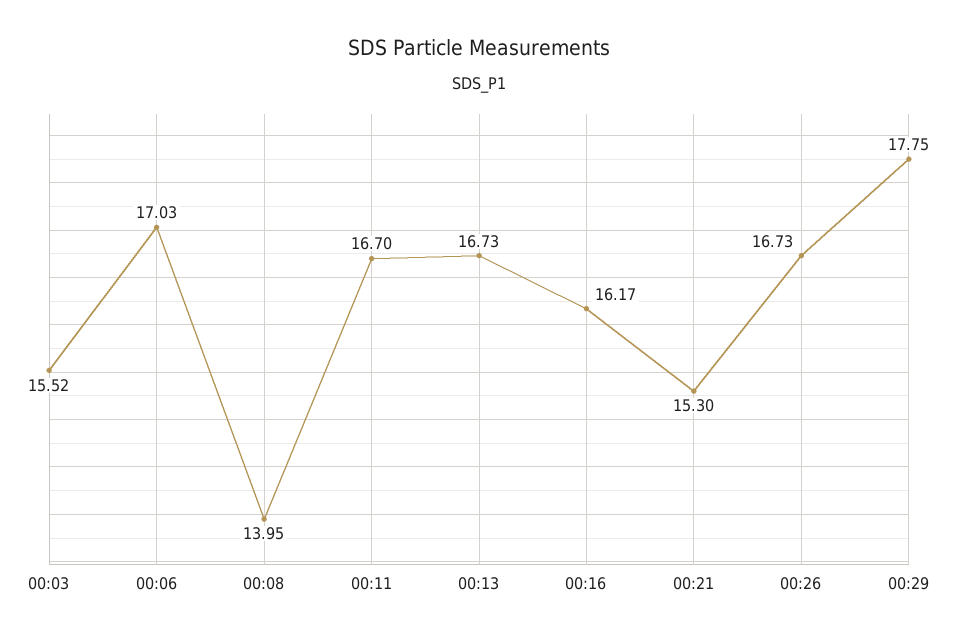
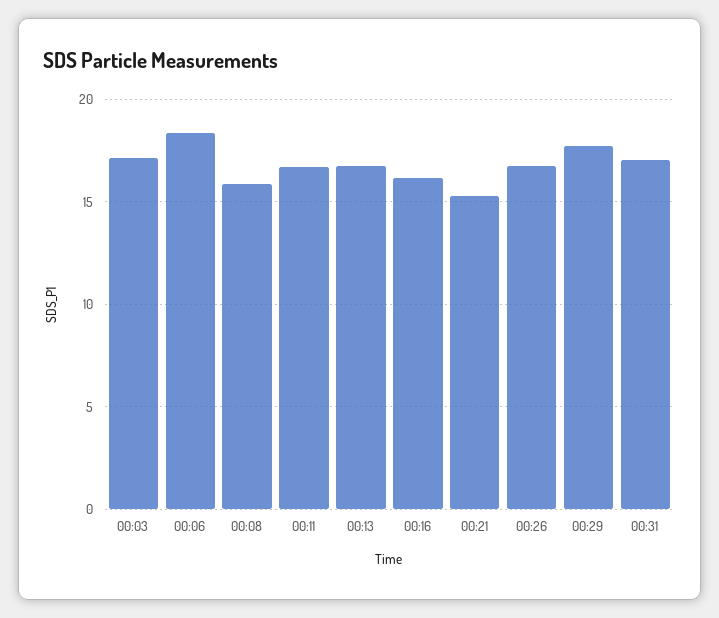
00:03: 15.52 -> 17
00:06: 17.03 -> 18.5
00:08: 13.95 -> 16
00:31: none -> 17

